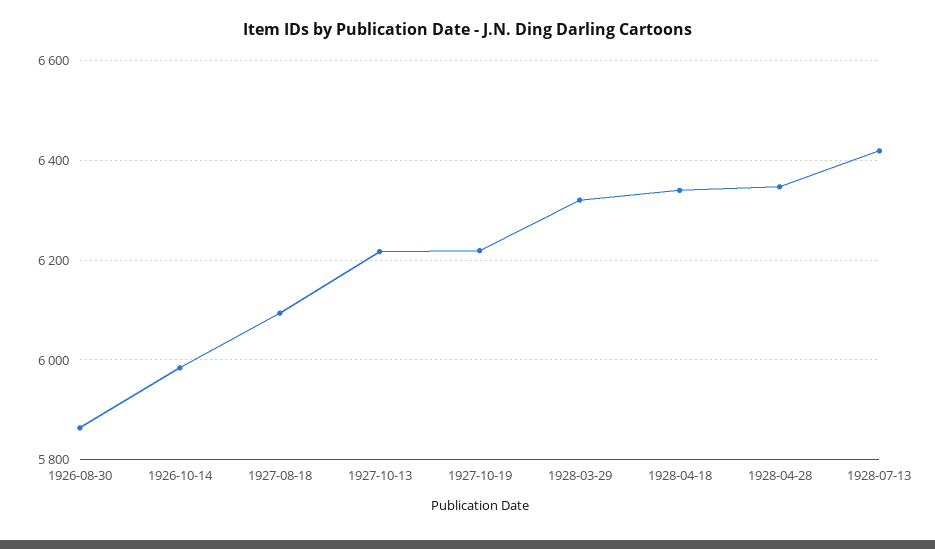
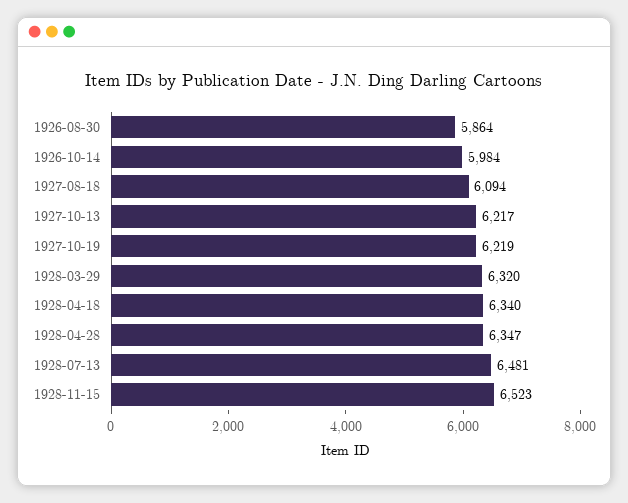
1928-07-13: 6420 -> 6481
1928-11-15: none -> 6523

